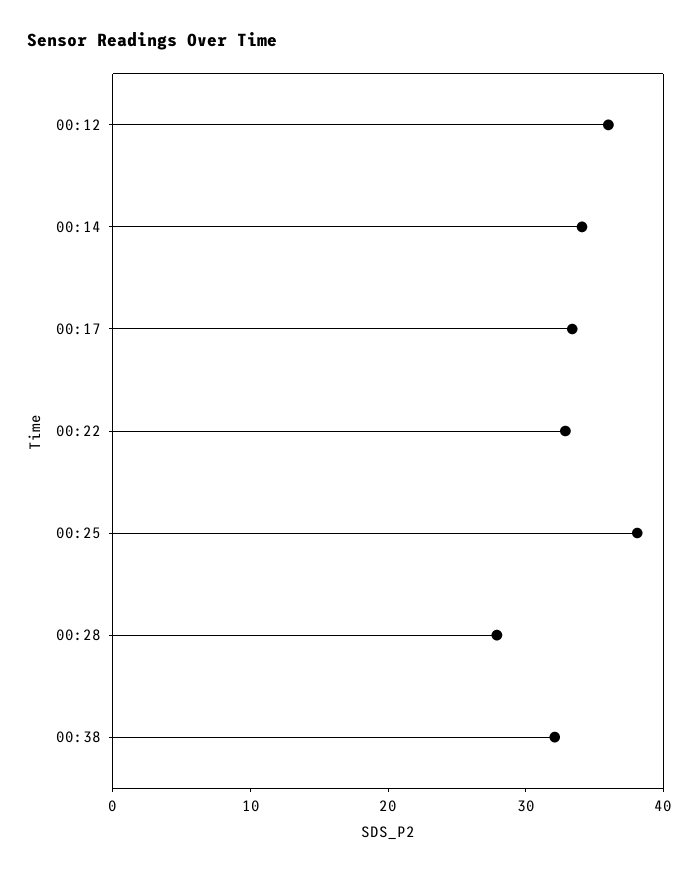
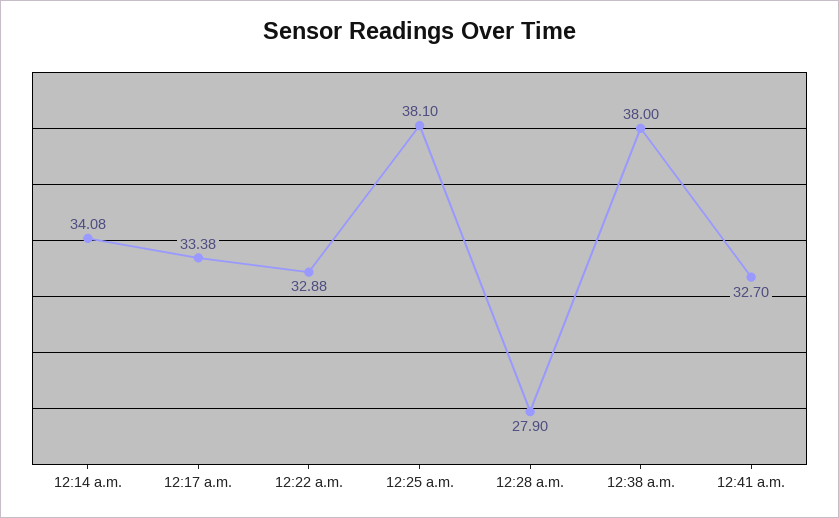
00:12: 36 -> none
00:38: 32 -> 38
12:41 a.m.: none -> 32.7

